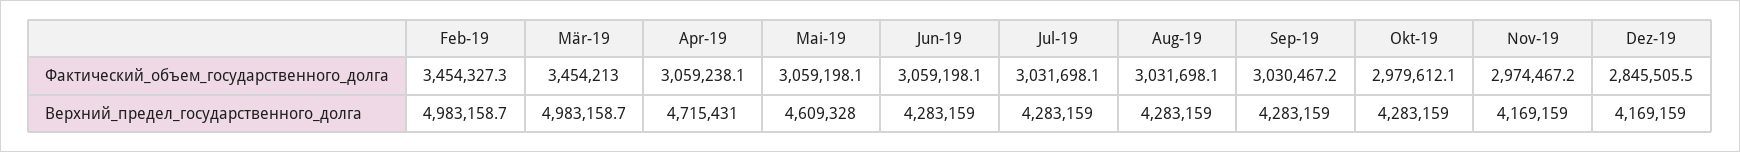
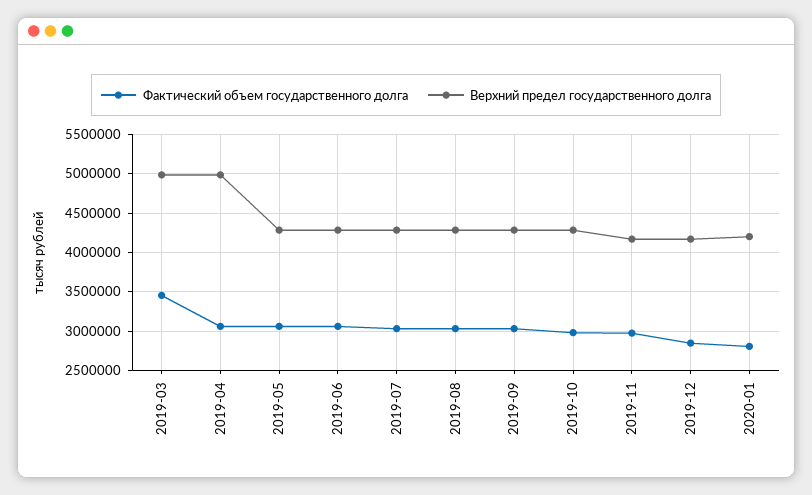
Фактический_объем_государственного_долга, Feb-19: 3454327.3 -> none
Верхний_предел_государственного_долга, Feb-19: 4983158.7 -> none
Верхний_предел_государственного_долга, Apr-19: 4715431 -> 5000000
Верхний_предел_государственного_долга, Mai-19: 4609328 -> 4300000
Фактический_объем_государственного_долга, 2020-01: none -> 2800000
Верхний_предел_государственного_долга, 2020-01: none -> 4200000

